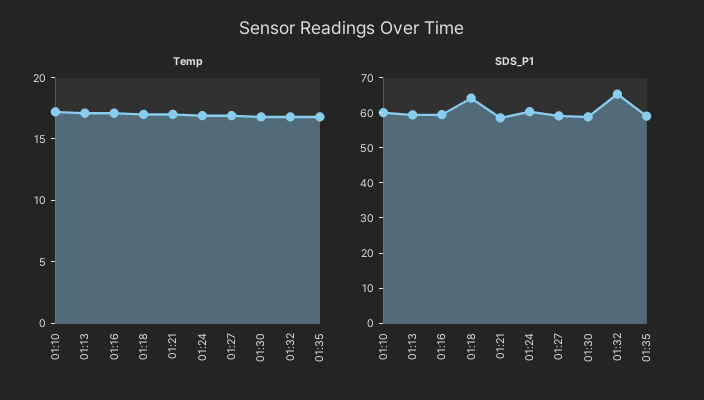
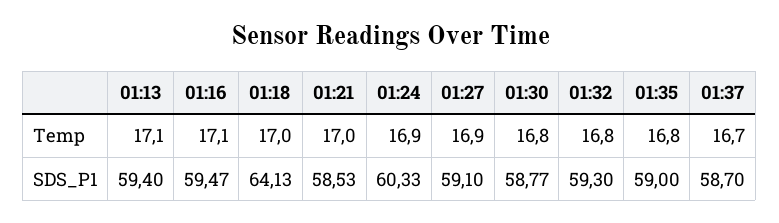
Temp, 01:10: 17 -> none
SDS_P1, 01:10: 60 -> none
SDS_P1, 01:32: 65 -> 59.3
Temp, 01:37: none -> 16.7
SDS_P1, 01:37: none -> 58.7

